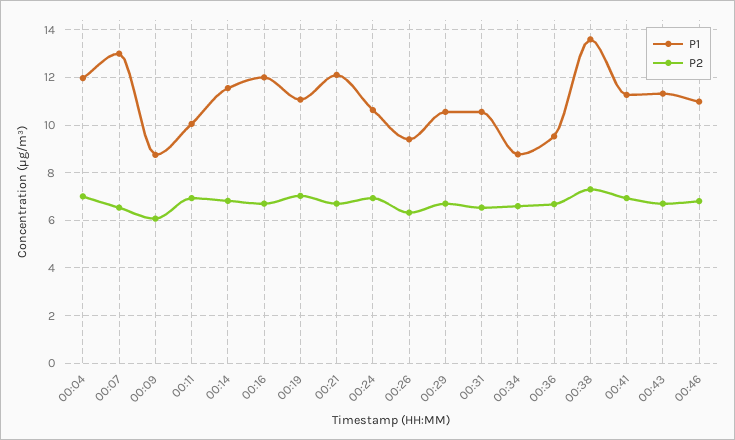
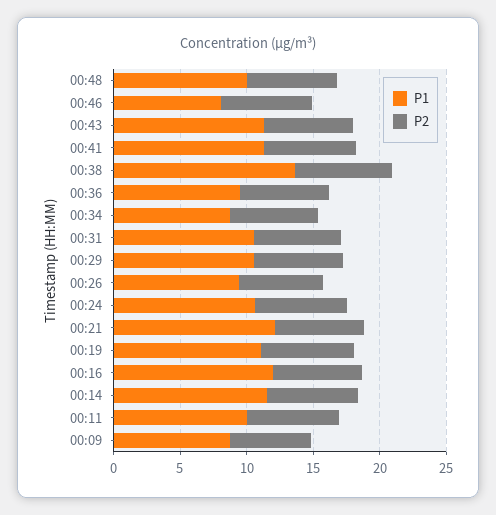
P1, 00:04: 12 -> none
P2, 00:04: 7 -> none
P1, 00:07: 13 -> none
P2, 00:07: 6.5 -> none
P1, 00:46: 11 -> 8
P1, 00:48: none -> 10
P2, 00:48: none -> 7

